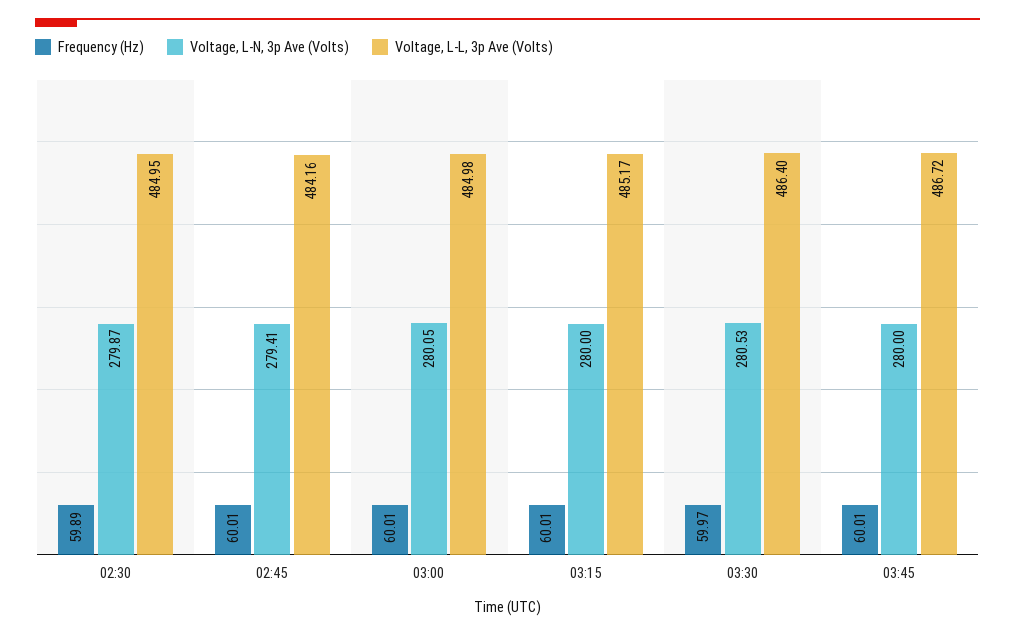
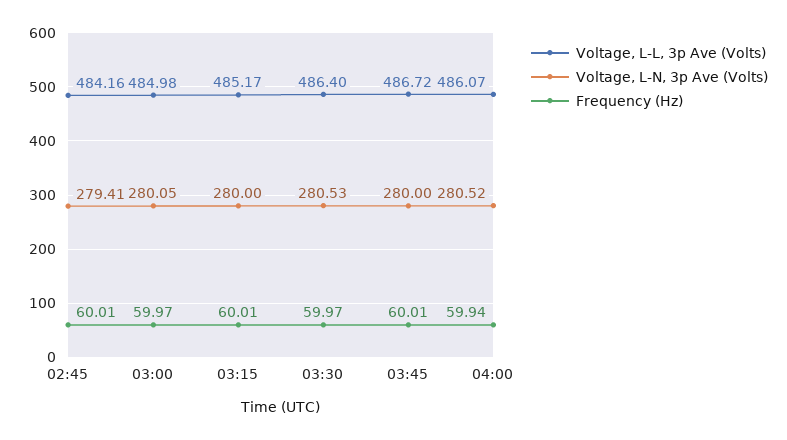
Frequency (Hz), 02:30: 59.89 -> none
Voltage, L-N, 3p Ave (Volts), 02:30: 279.87 -> none
Voltage, L-L, 3p Ave (Volts), 02:30: 484.95 -> none
Frequency (Hz), 03:00: 60.01 -> 59.97
Voltage, L-L, 3p Ave (Volts), 04:00: none -> 486.07
Voltage, L-N, 3p Ave (Volts), 04:00: none -> 280.52
Frequency (Hz), 04:00: none -> 59.94

